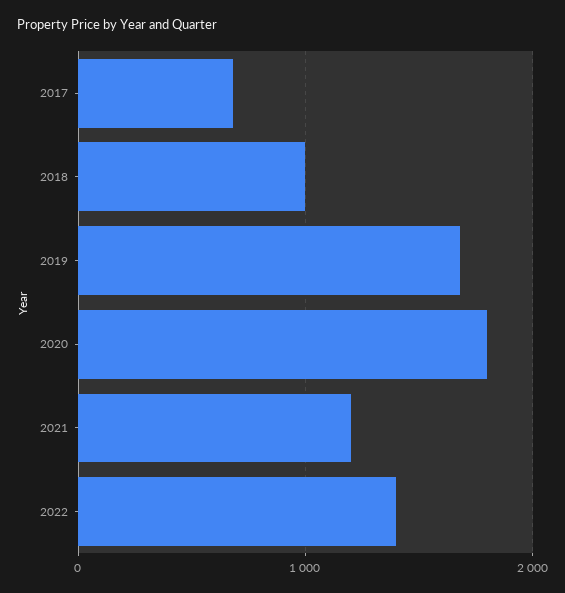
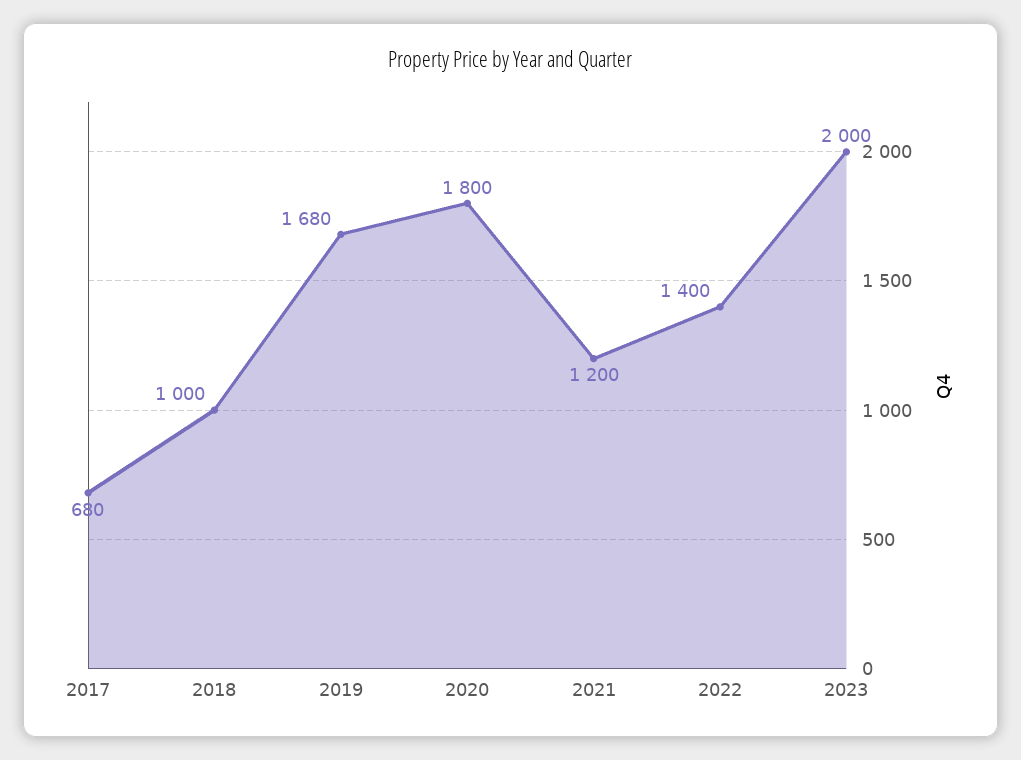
2023: none -> 2000

